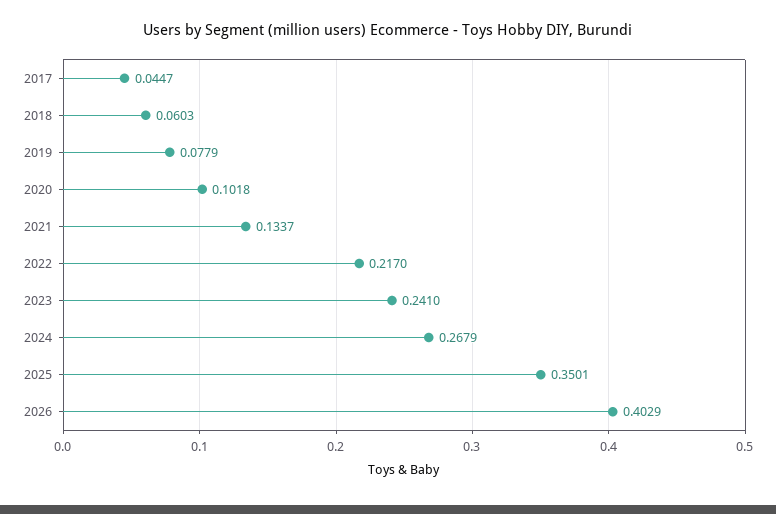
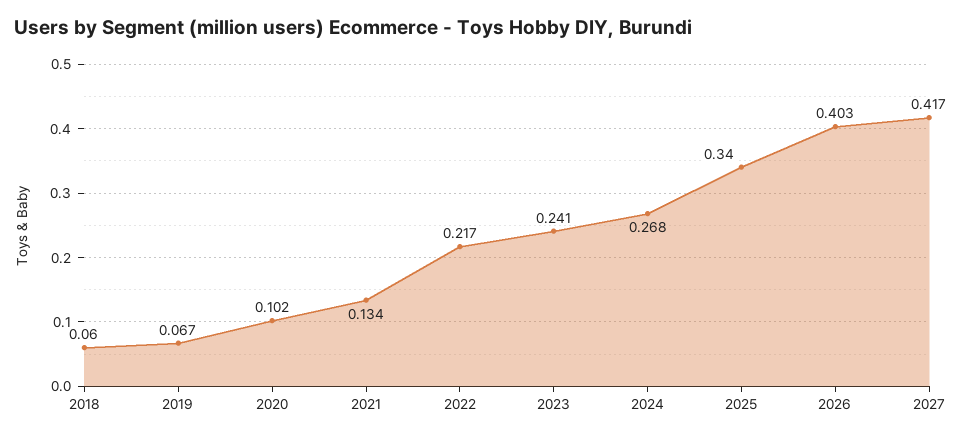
2017: 0.0447 -> none
2019: 0.0779 -> 0.067
2025: 0.3501 -> 0.34
2027: none -> 0.417

